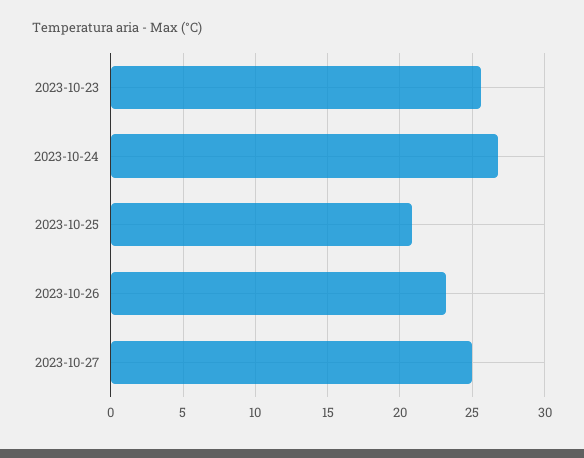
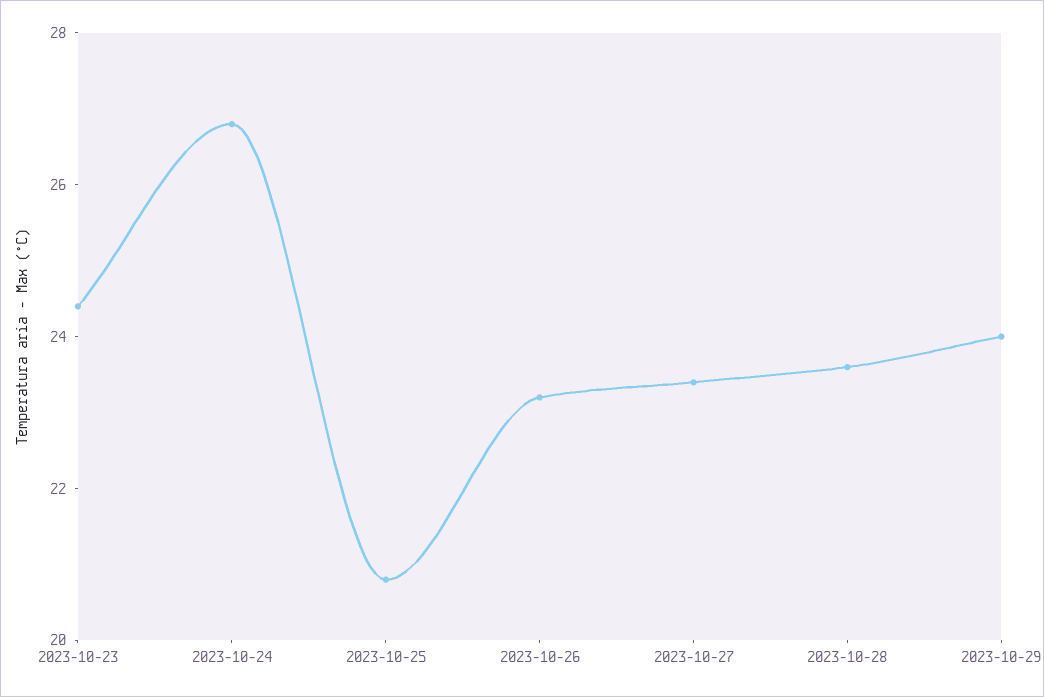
2023-10-23: 25.5 -> 24.5
2023-10-27: 25 -> 23.5
2023-10-28: none -> 23.5
2023-10-29: none -> 24

